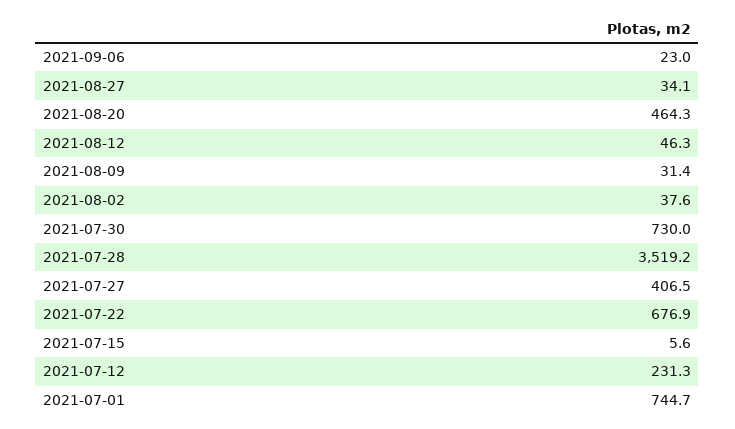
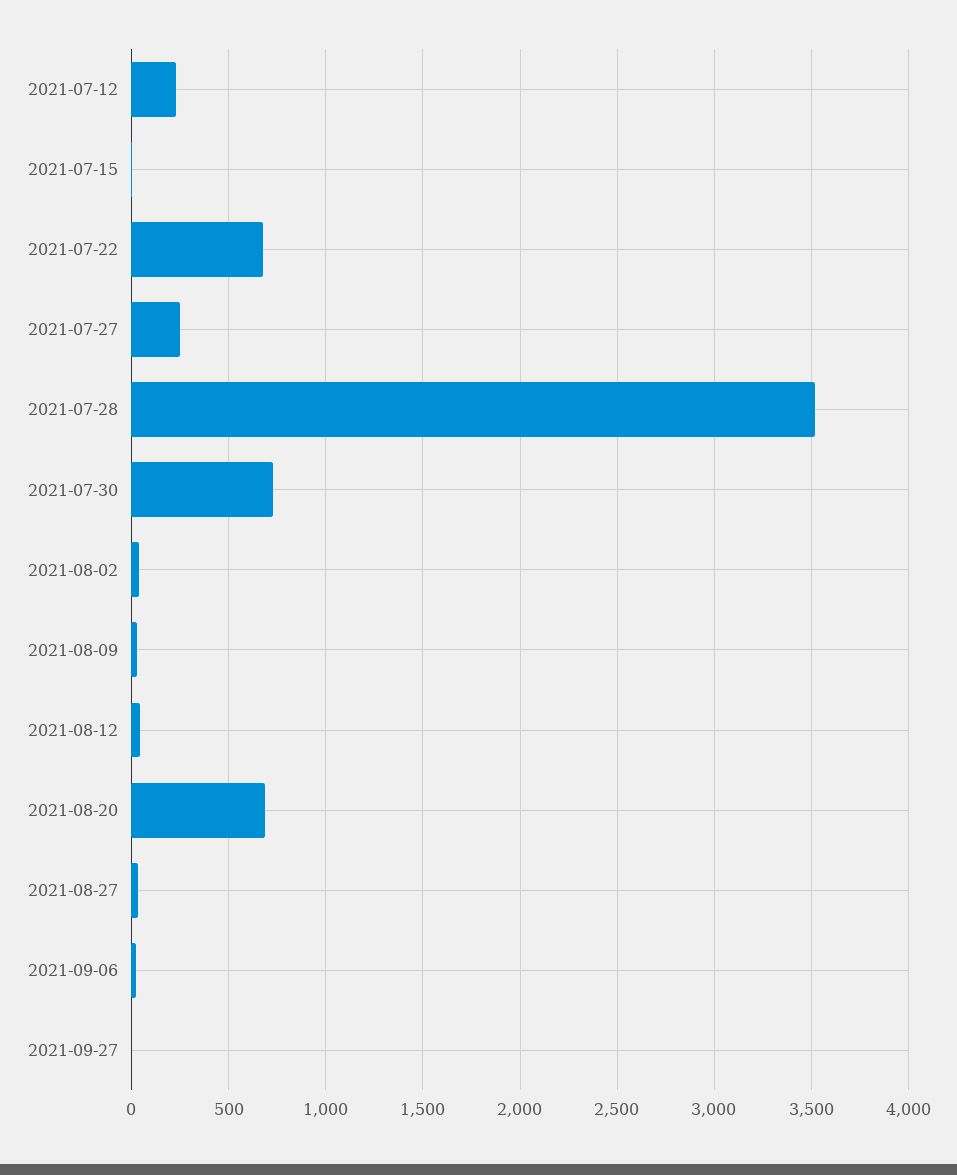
2021-08-20: 464.3 -> 700
2021-07-27: 406.5 -> 250
2021-07-01: 744.7 -> none
2021-09-27: none -> 0

